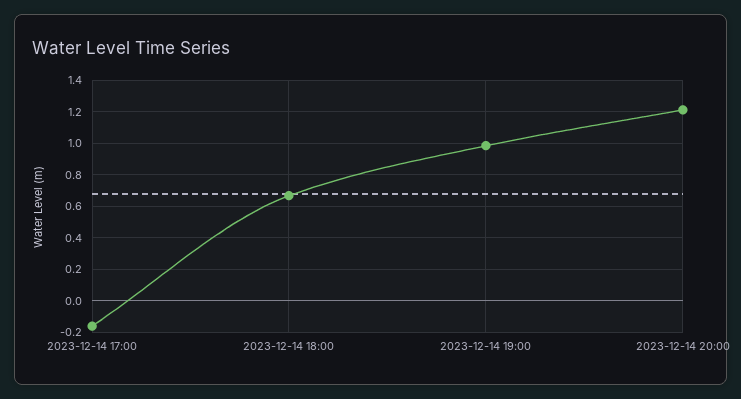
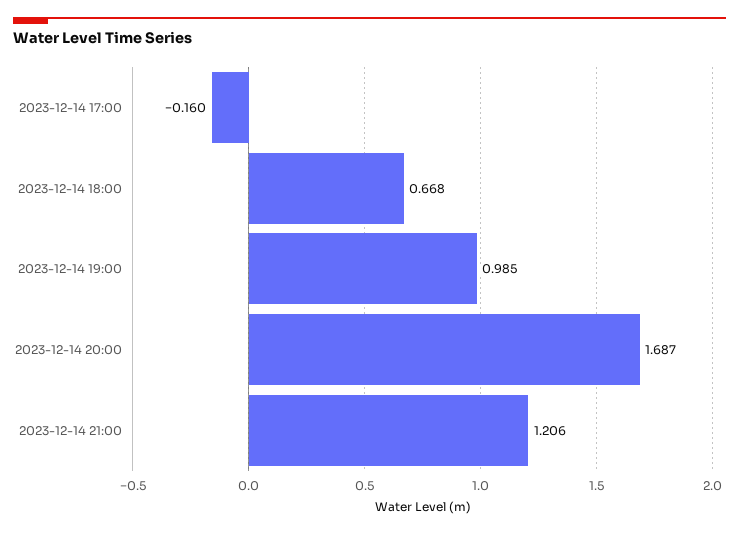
2023-12-14 20:00: 1.2 -> 1.687
2023-12-14 21:00: none -> 1.206

